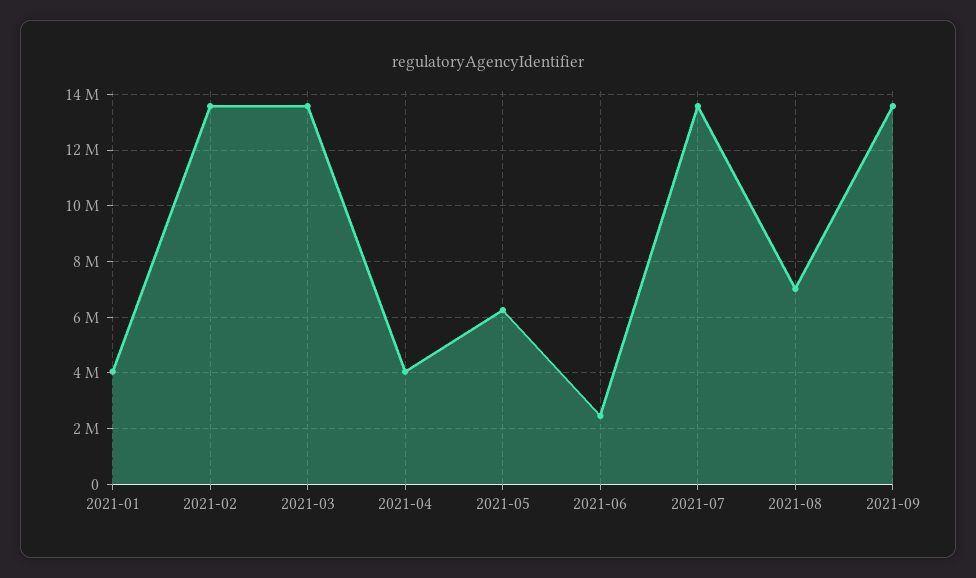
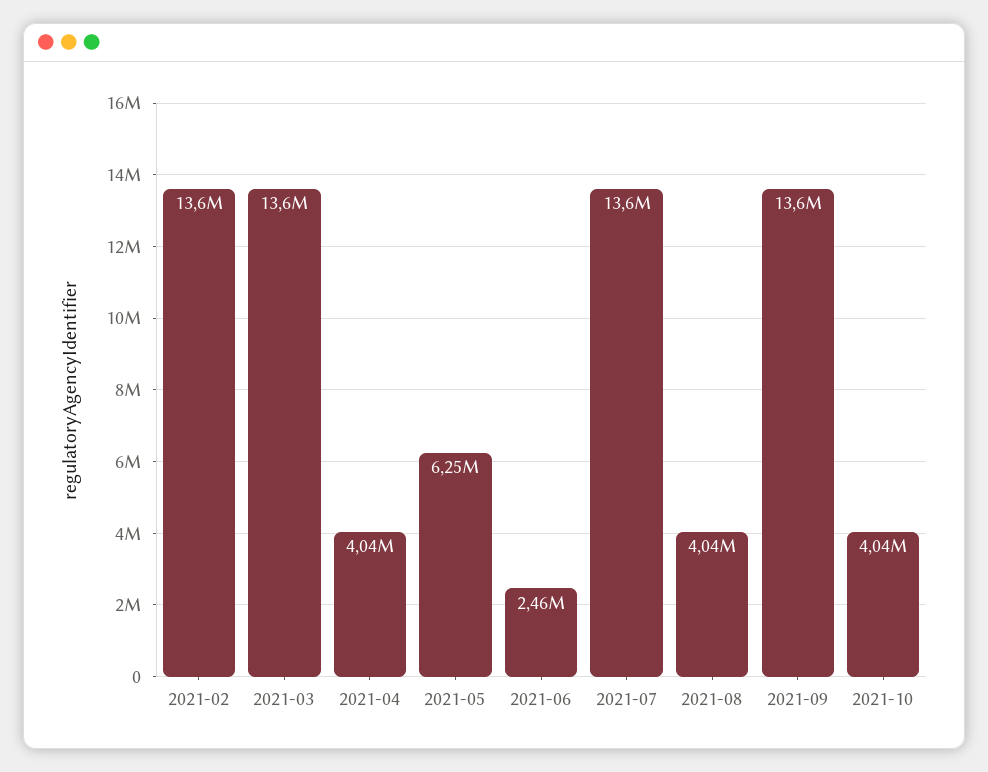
2021-01: 4000000 -> none
2021-08: 7000000 -> 4040000
2021-10: none -> 4040000

